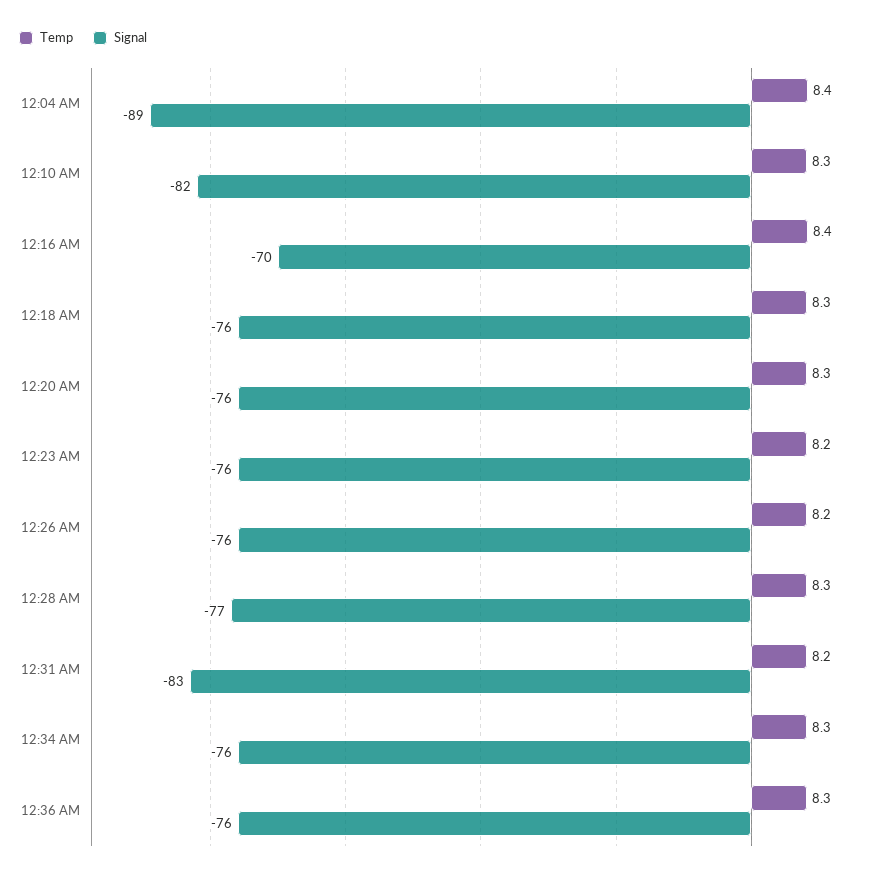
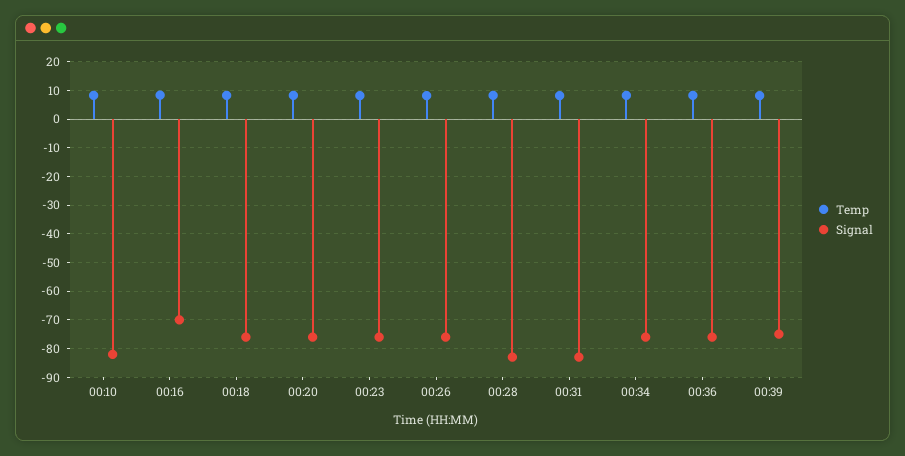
Temp, 12:04 AM: 8.4 -> none
Signal, 12:04 AM: -89 -> none
Signal, 12:28 AM: -77 -> -82.5
Temp, 00:39: none -> 7.5
Signal, 00:39: none -> -75

